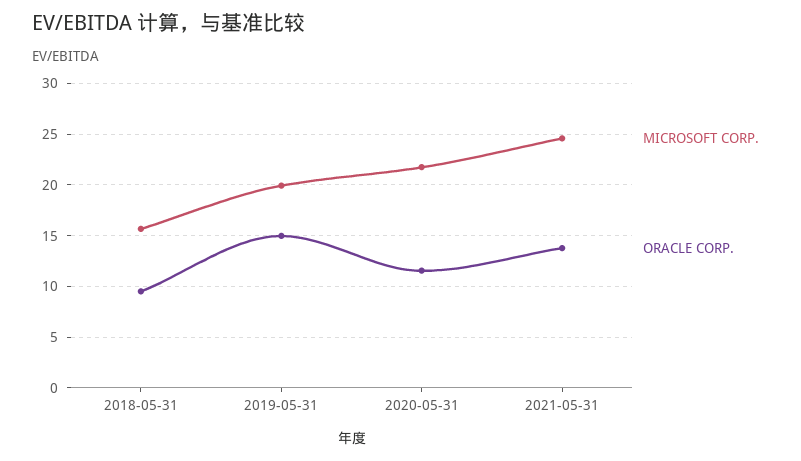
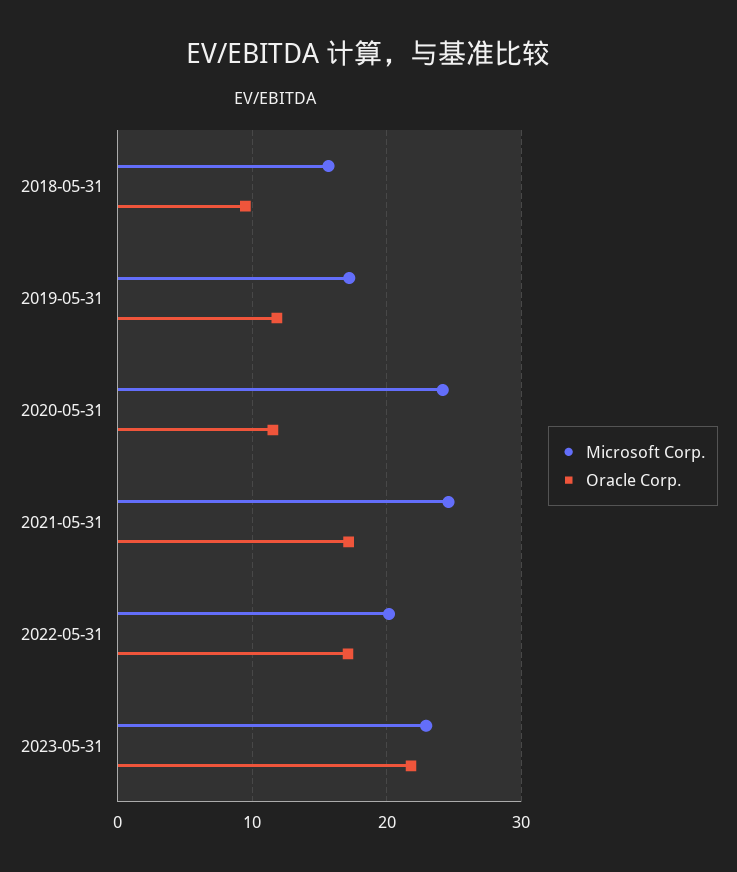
MICROSOFT CORP., 2019-05-31: 20 -> 17
ORACLE CORP., 2019-05-31: 15 -> 12
MICROSOFT CORP., 2020-05-31: 22 -> 24
ORACLE CORP., 2021-05-31: 14 -> 17
MICROSOFT CORP., 2022-05-31: none -> 20
ORACLE CORP., 2022-05-31: none -> 17
MICROSOFT CORP., 2023-05-31: none -> 23
ORACLE CORP., 2023-05-31: none -> 22

